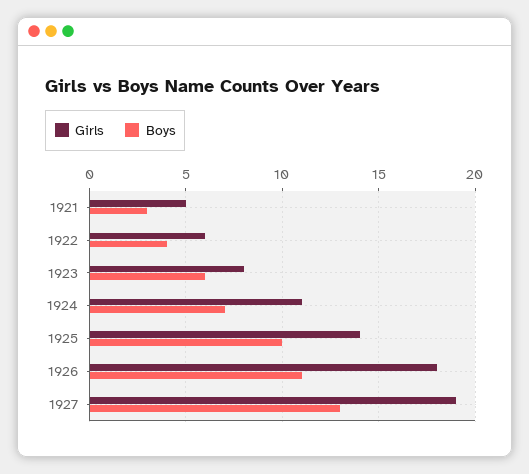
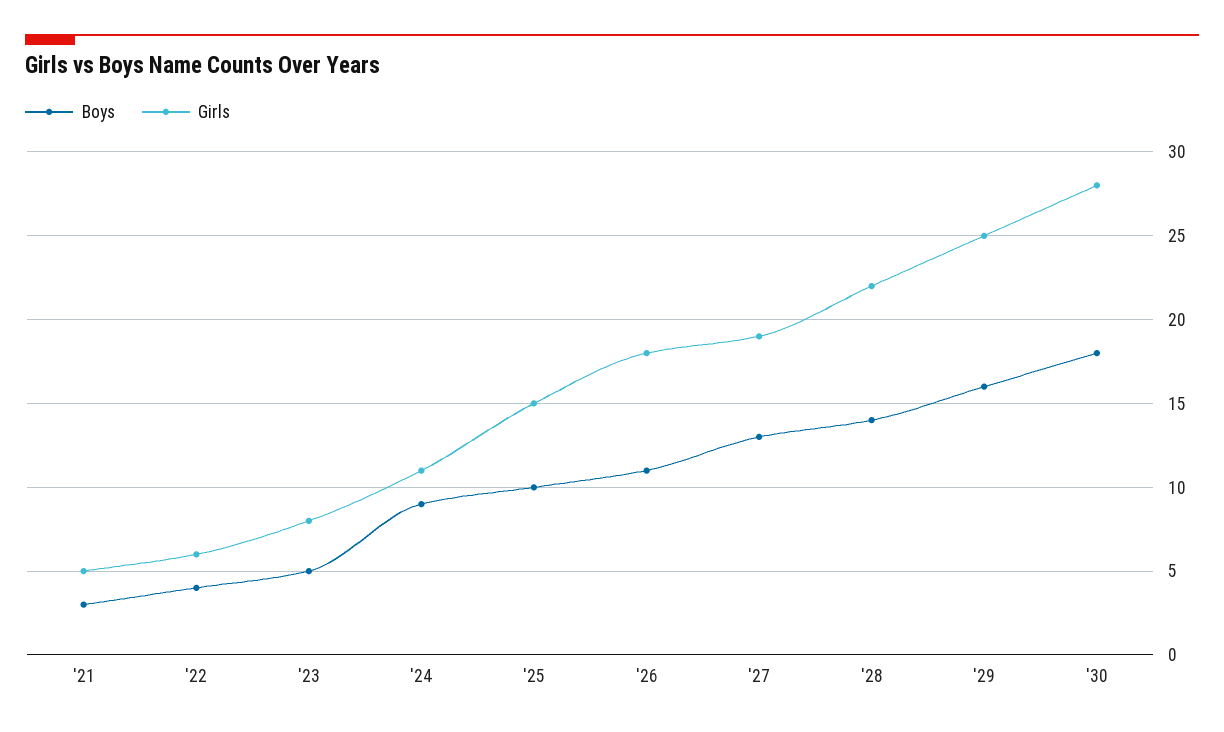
Boys, 1923: 6 -> 5
Boys, 1924: 7 -> 9
Girls, 1925: 14 -> 15
Boys, '28: none -> 14
Girls, '28: none -> 22
Boys, '29: none -> 16
Girls, '29: none -> 25
Boys, '30: none -> 18
Girls, '30: none -> 28

